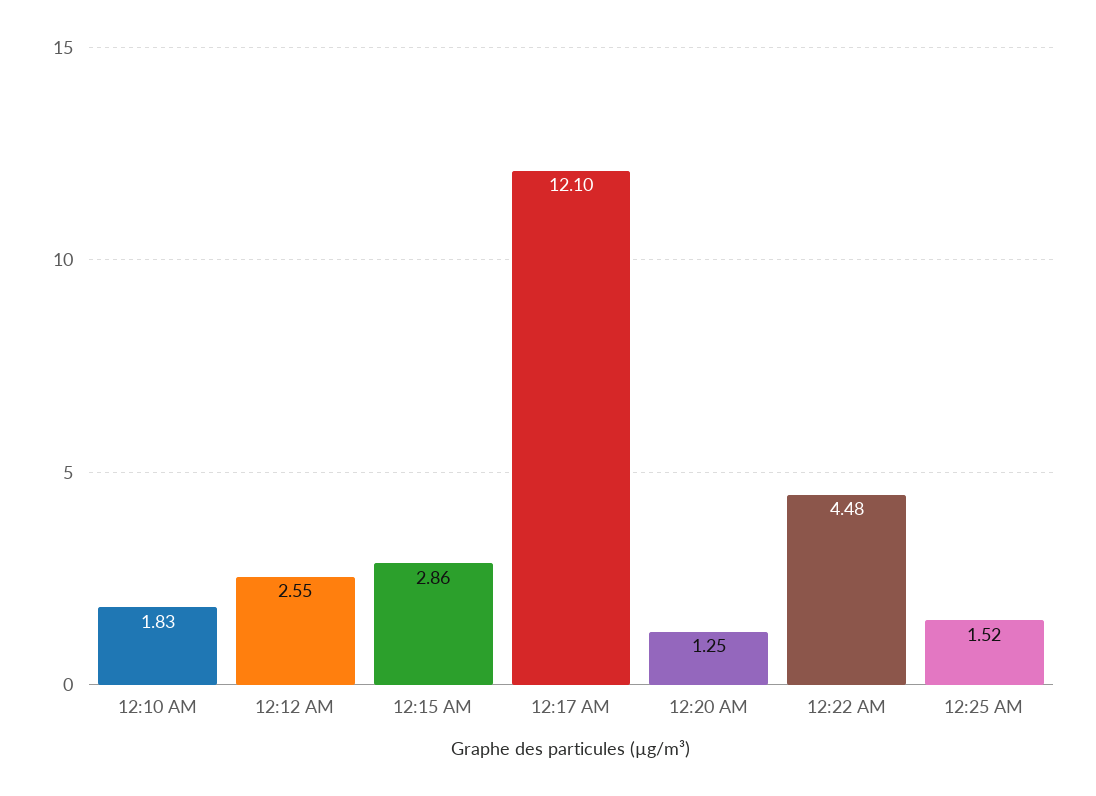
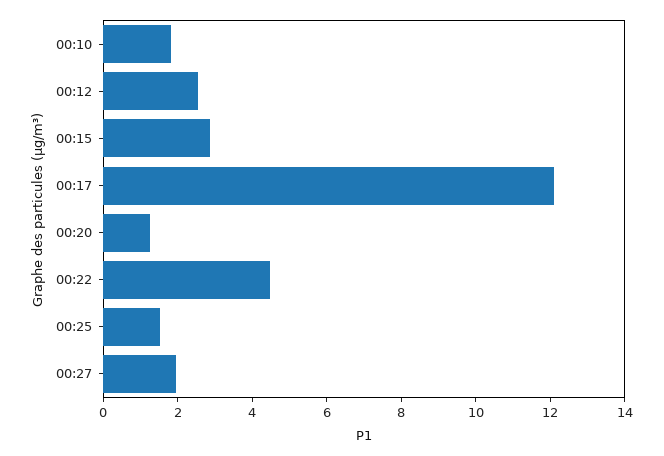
00:27: none -> 2

